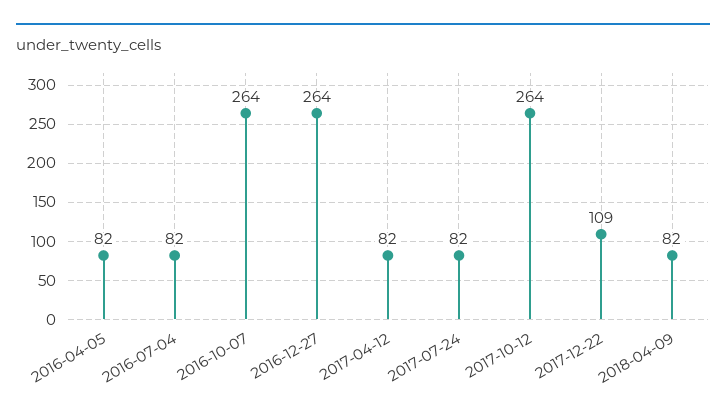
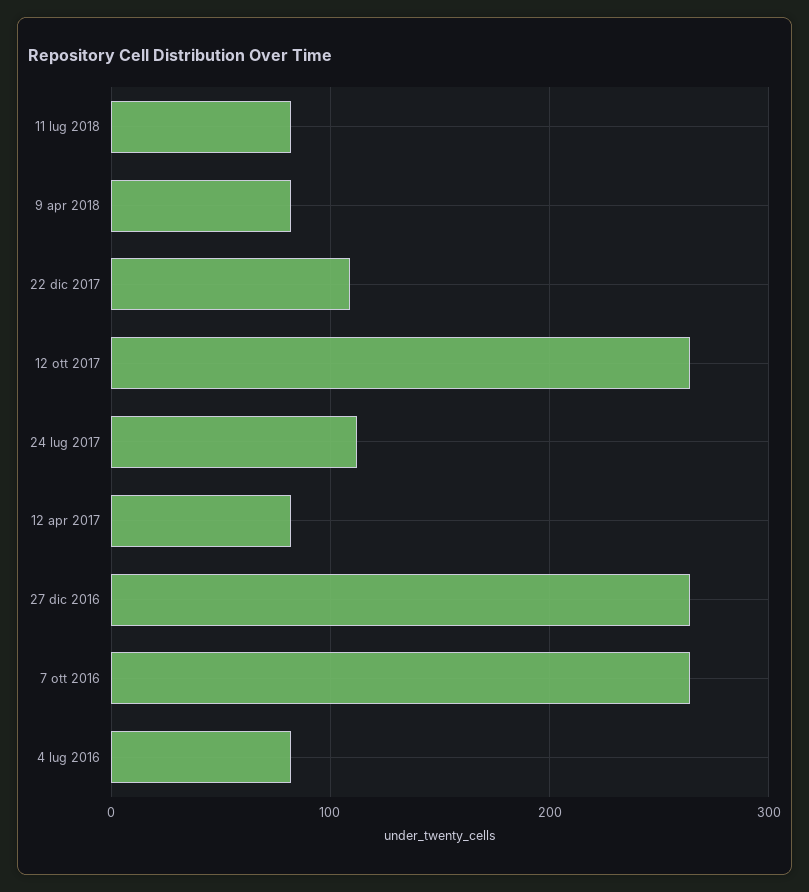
2016-04-05: 82 -> none
2017-07-24: 82 -> 110
11 lug 2018: none -> 80

